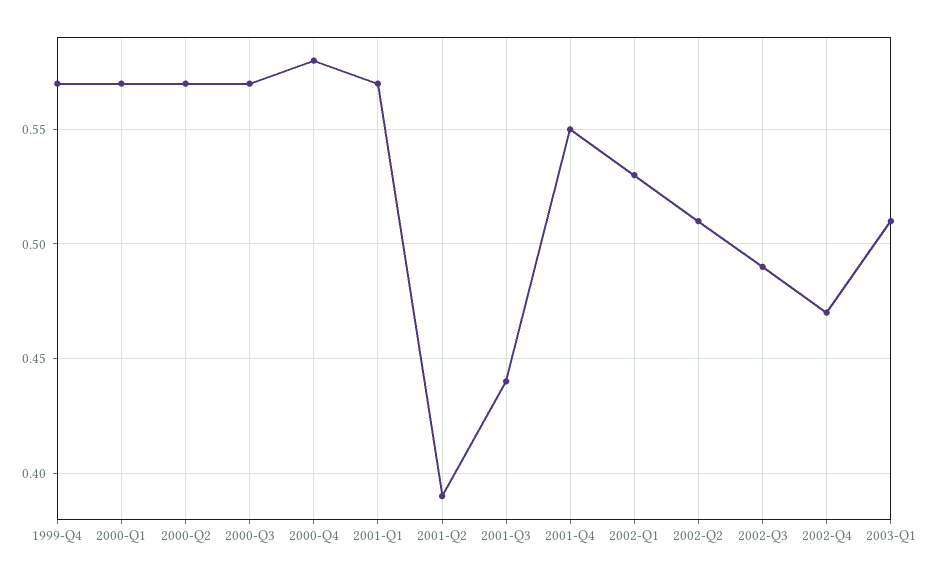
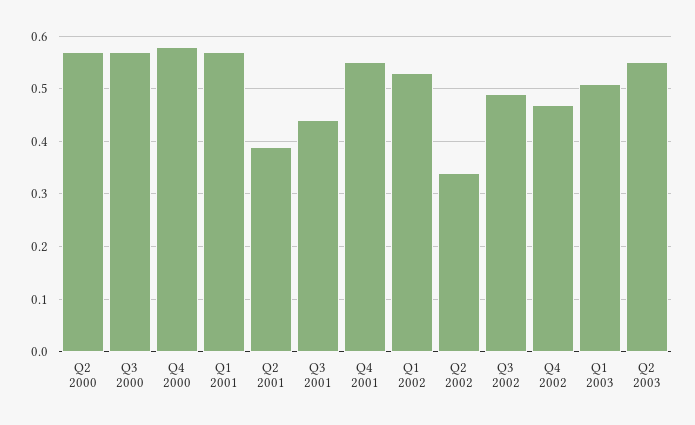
1999-Q4: 0.57 -> none
2000-Q1: 0.57 -> none
2002-Q2: 0.51 -> 0.35
Q2 2003: none -> 0.55

